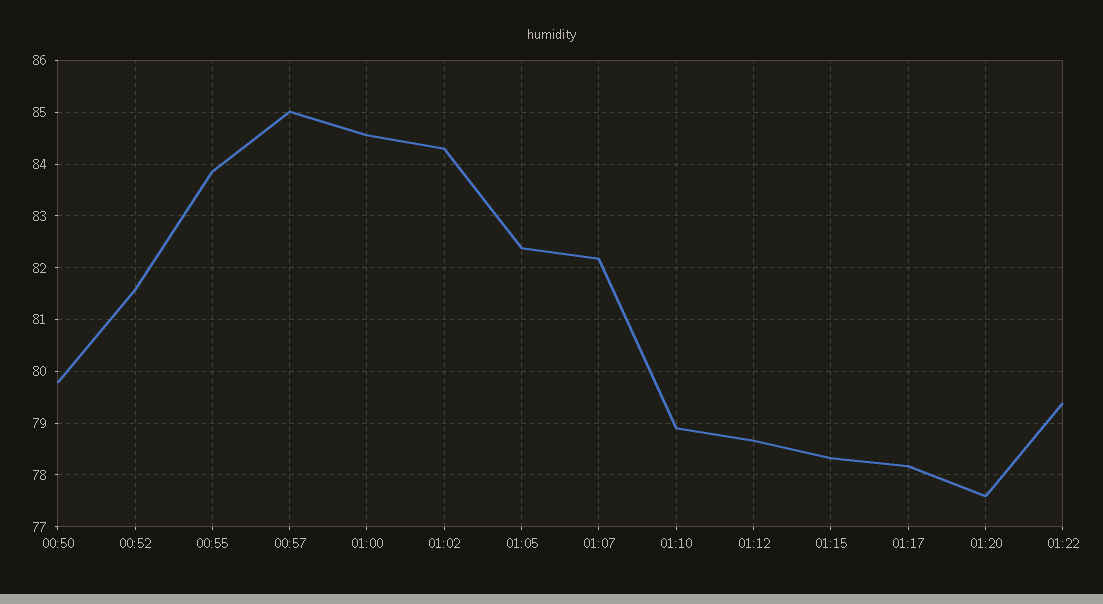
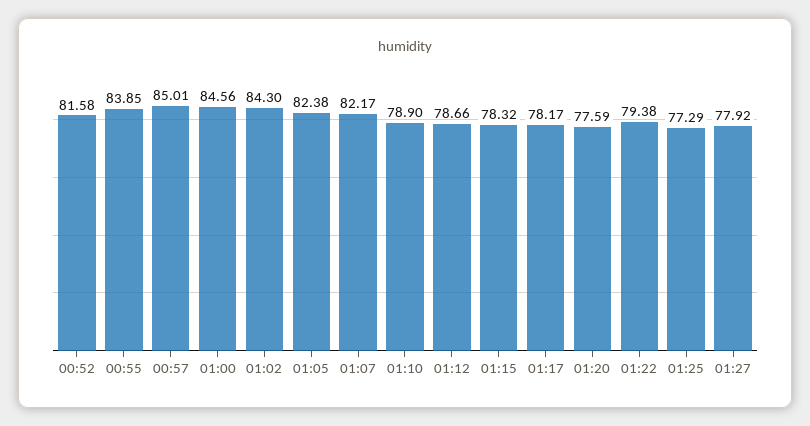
00:50: 79.8 -> none
01:25: none -> 77.29
01:27: none -> 77.92

